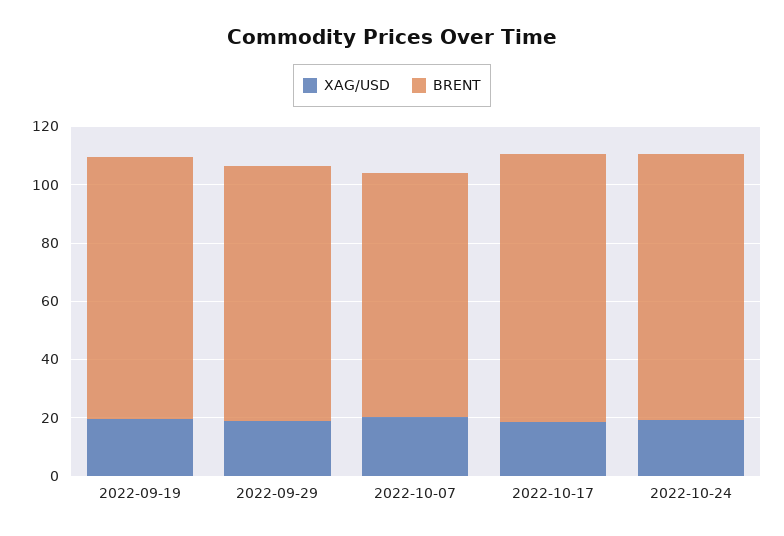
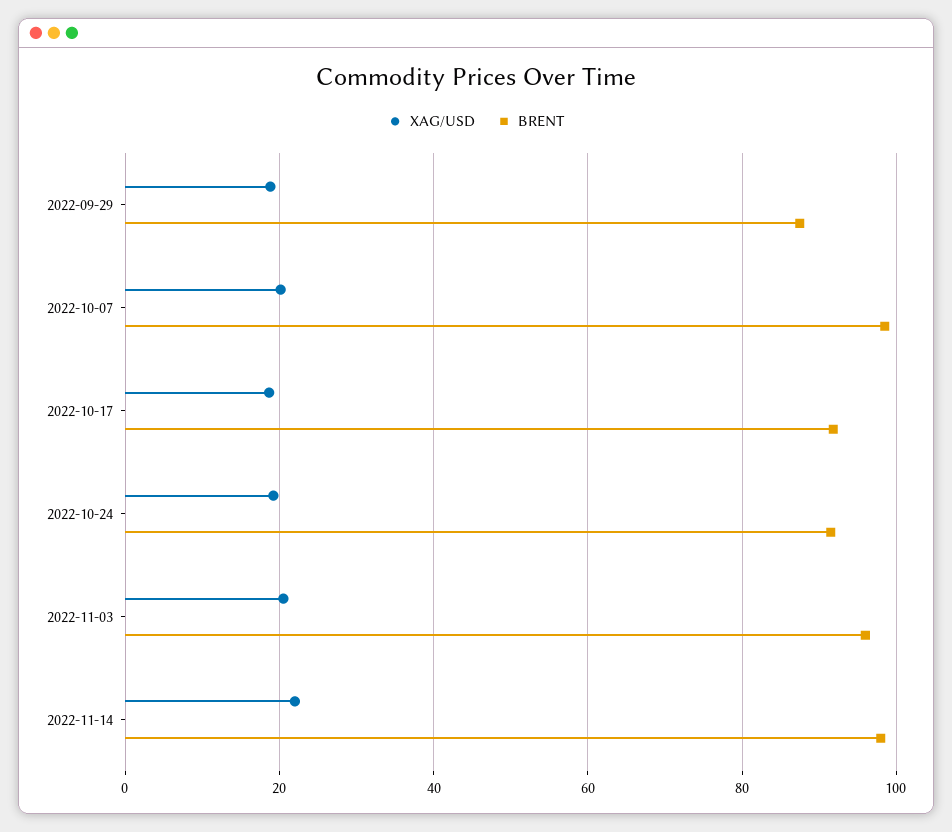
XAG/USD, 2022-09-19: 20 -> none
BRENT, 2022-09-19: 90 -> none
BRENT, 2022-10-07: 85 -> 98
XAG/USD, 2022-11-03: none -> 20
BRENT, 2022-11-03: none -> 96
XAG/USD, 2022-11-14: none -> 22
BRENT, 2022-11-14: none -> 98

